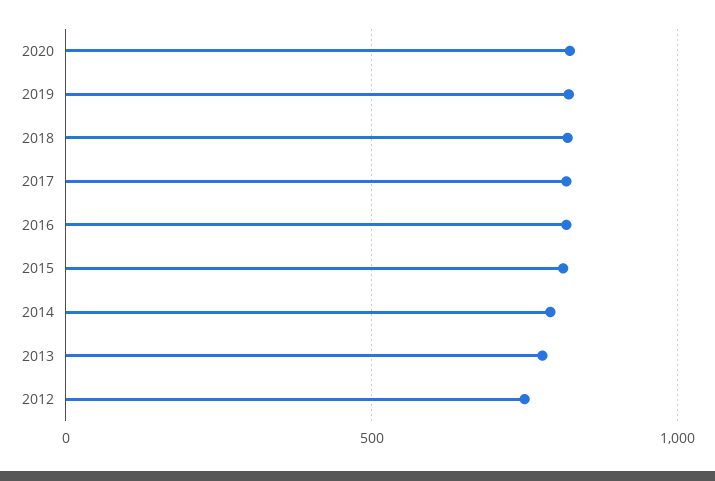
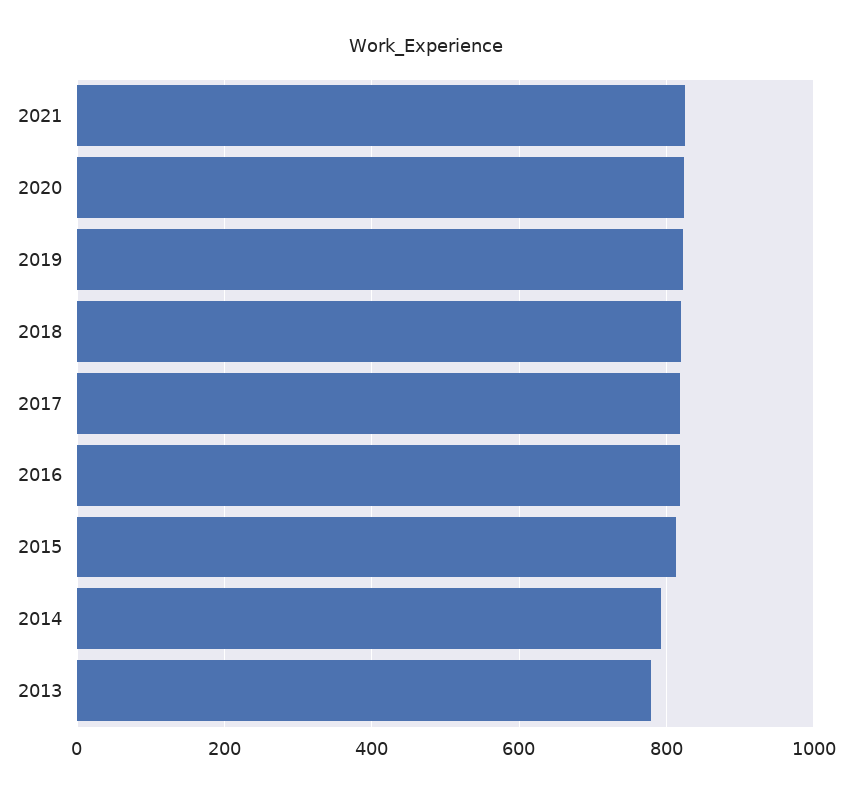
2012: 750 -> none
2021: none -> 820

